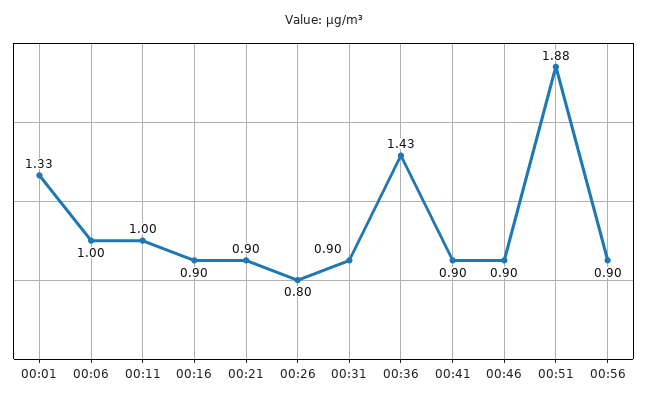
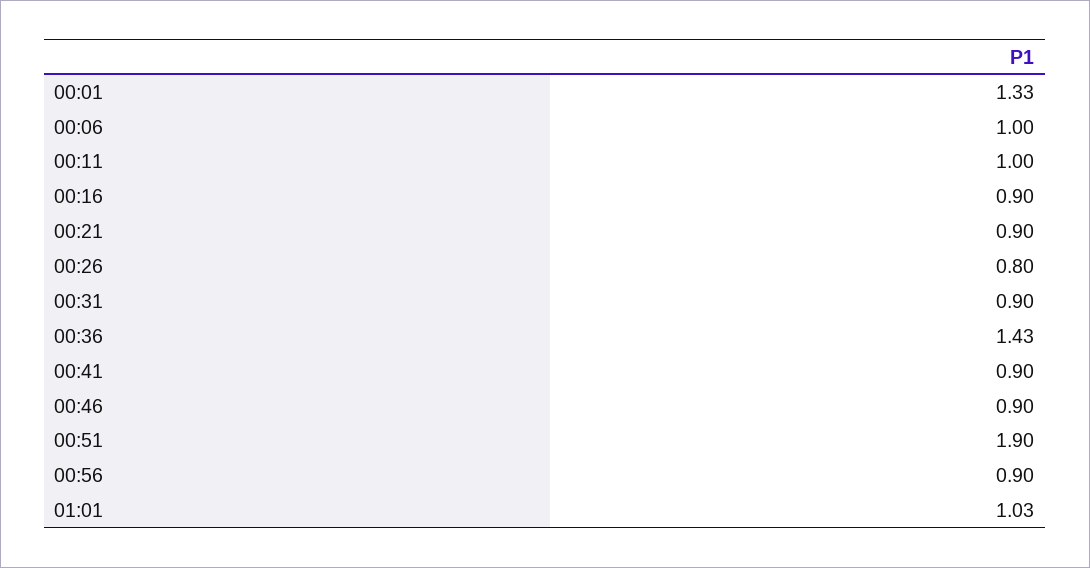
00:51: 1.88 -> 1.9
01:01: none -> 1.03

